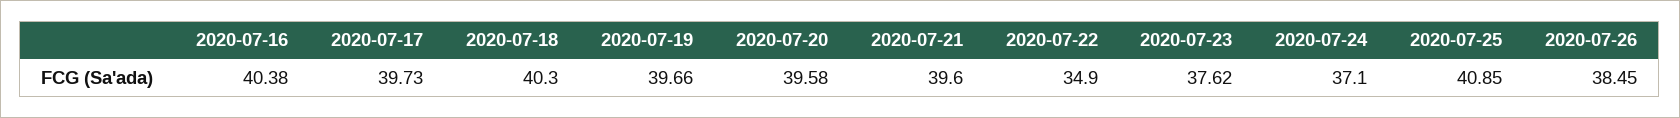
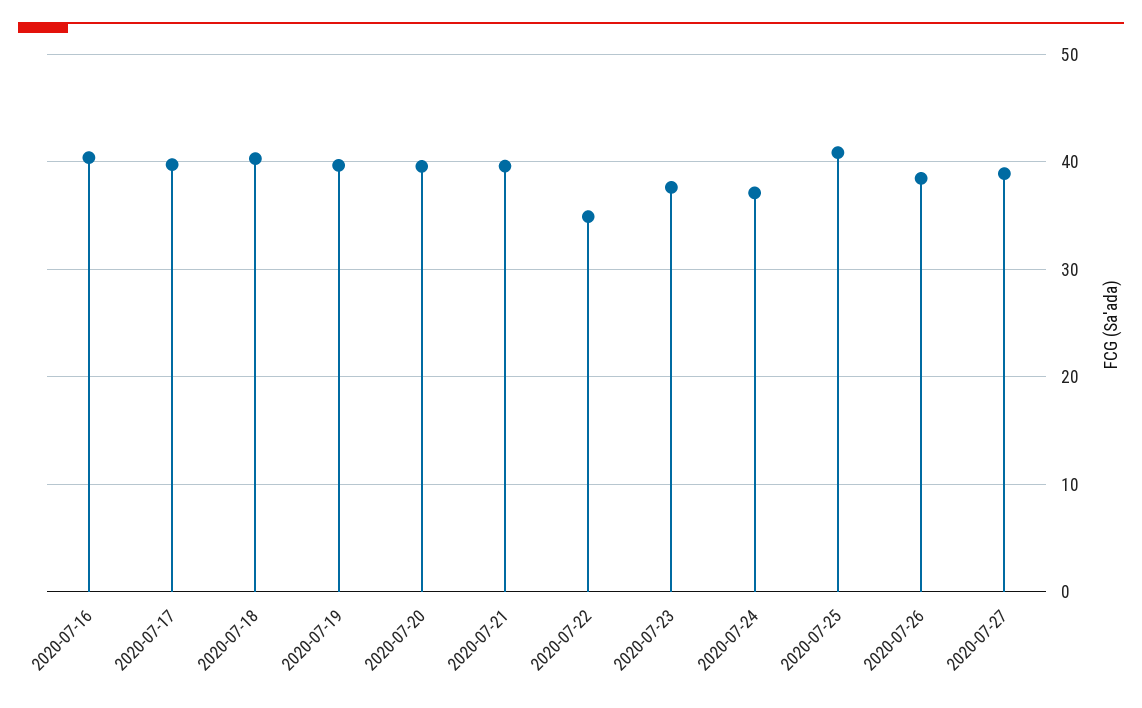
2020-07-27: none -> 39

